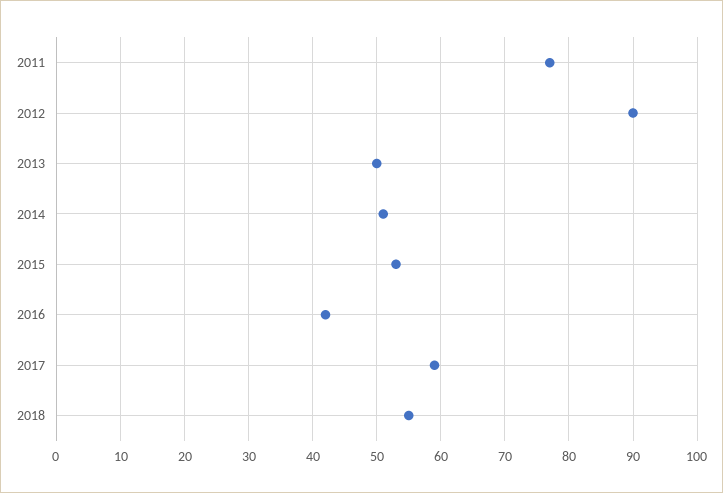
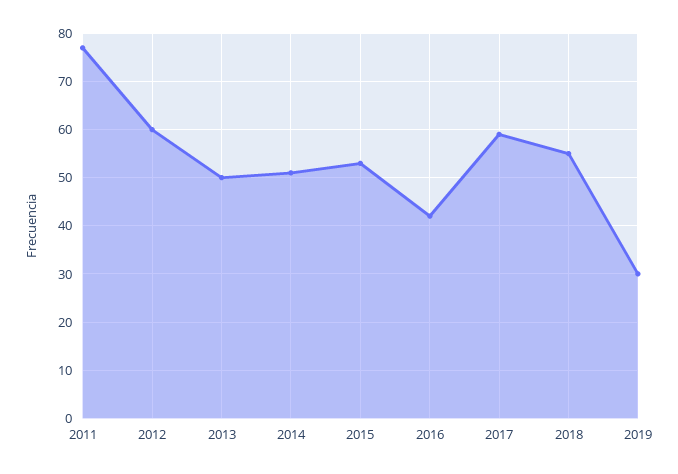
2012: 90 -> 60
2019: none -> 30

